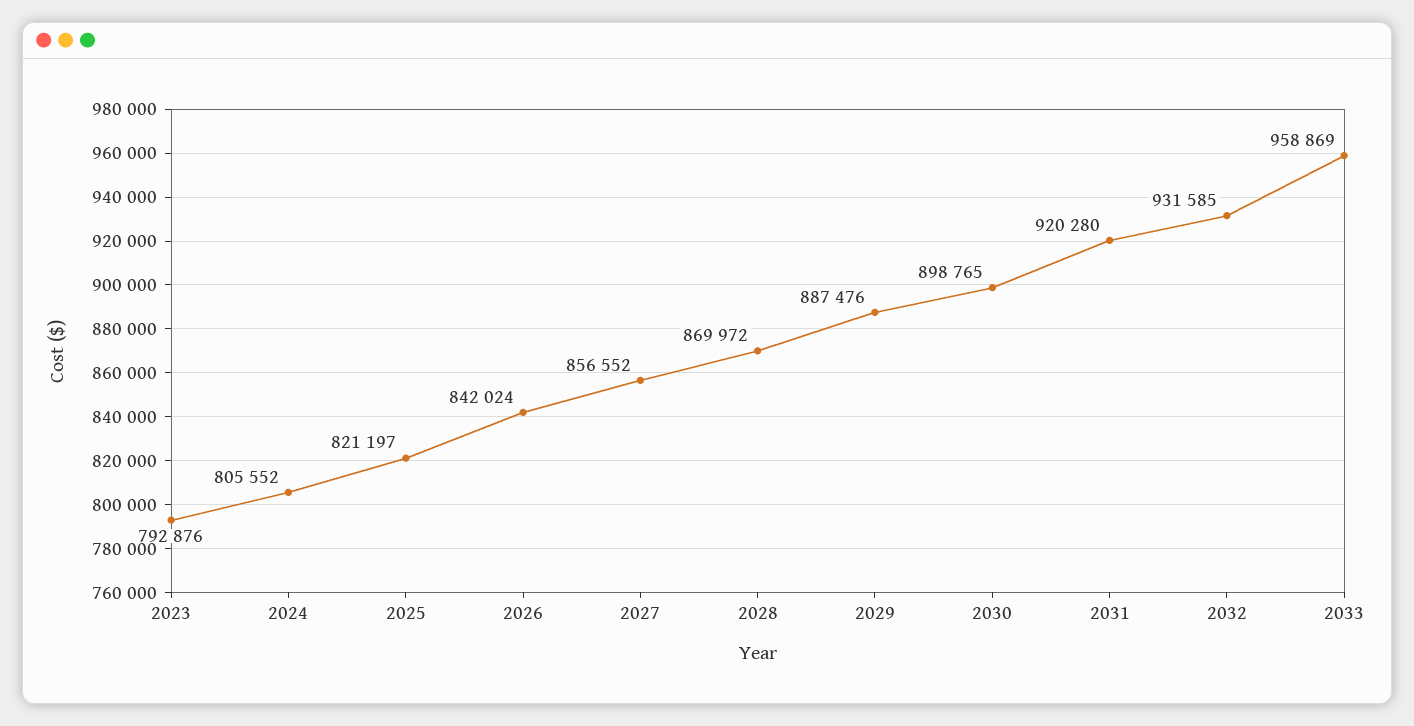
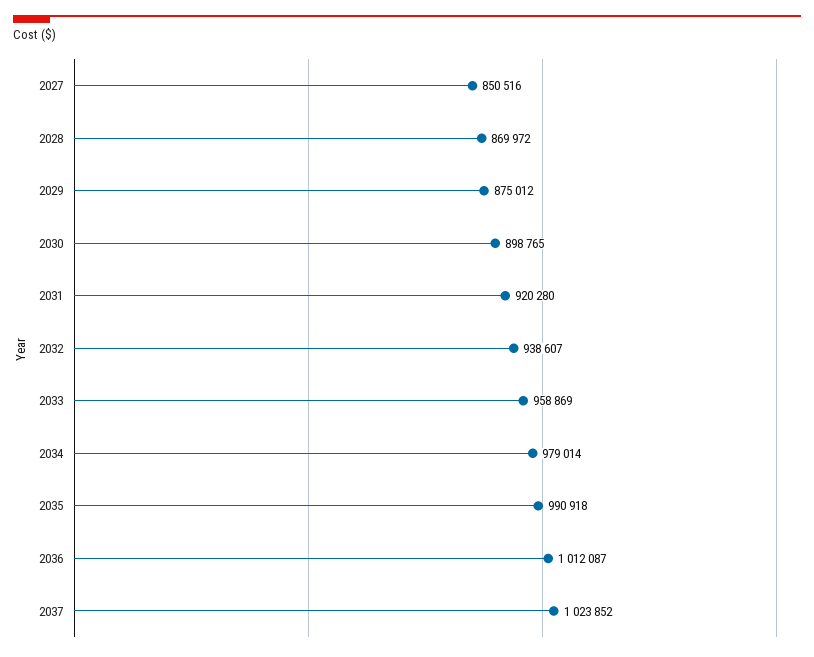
2023: 792876 -> none
2024: 805552 -> none
2025: 821197 -> none
2026: 842024 -> none
2027: 856552 -> 850516
2029: 887476 -> 875012
2032: 931585 -> 938607
2034: none -> 979014
2035: none -> 990918
2036: none -> 1012087
2037: none -> 1023852

